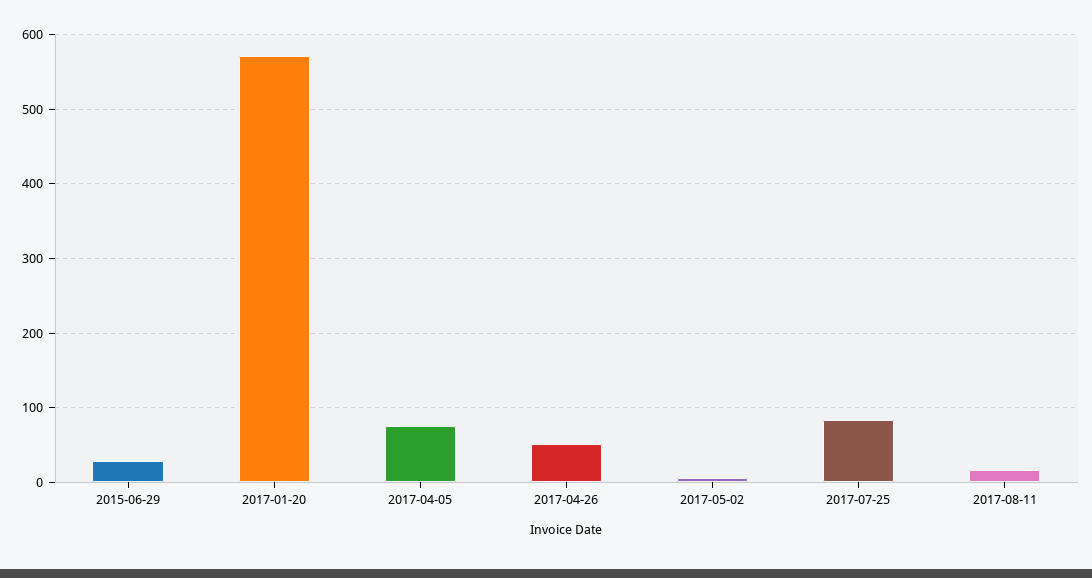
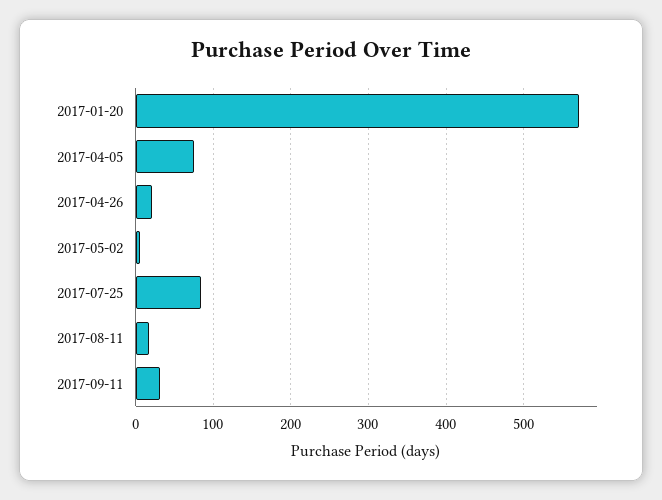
2015-06-29: 30 -> none
2017-04-26: 50 -> 20
2017-09-11: none -> 30

